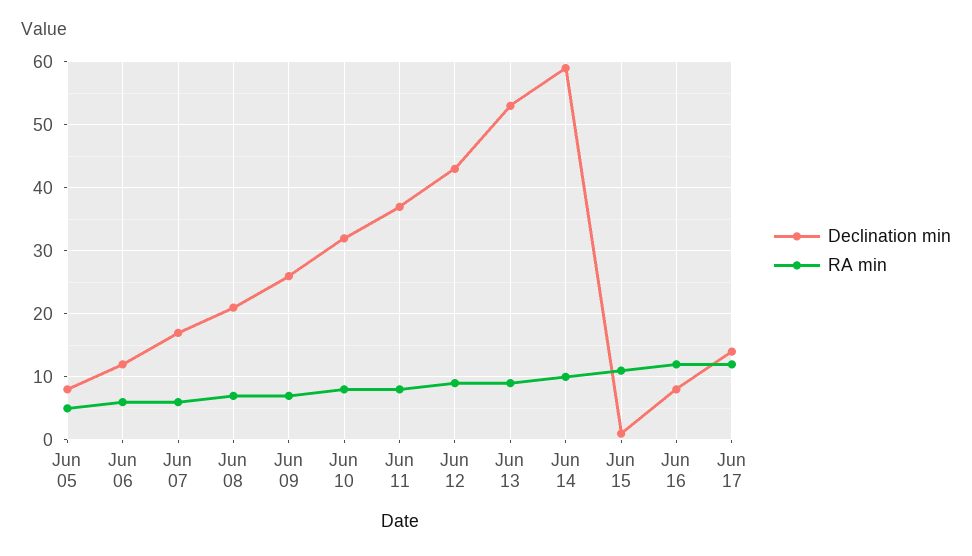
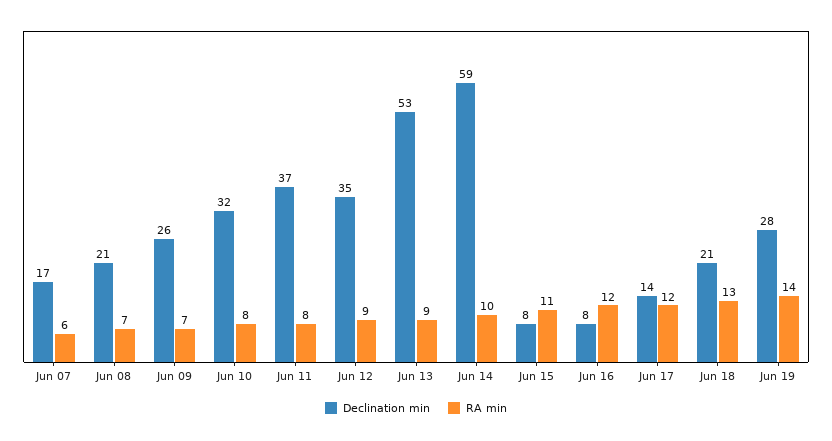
Declination min, Jun 05: 8 -> none
RA min, Jun 05: 5 -> none
Declination min, Jun 06: 12 -> none
RA min, Jun 06: 6 -> none
Declination min, Jun 12: 43 -> 35
Declination min, Jun 15: 1 -> 8
Declination min, Jun 18: none -> 21
RA min, Jun 18: none -> 13
Declination min, Jun 19: none -> 28
RA min, Jun 19: none -> 14

